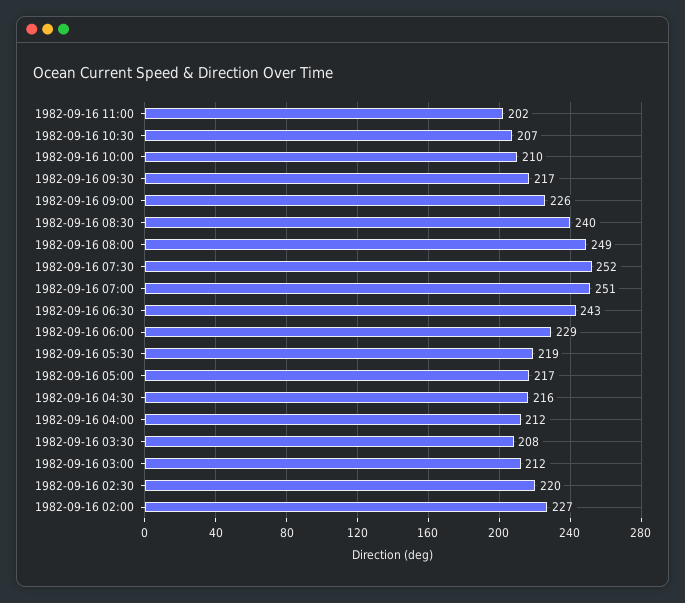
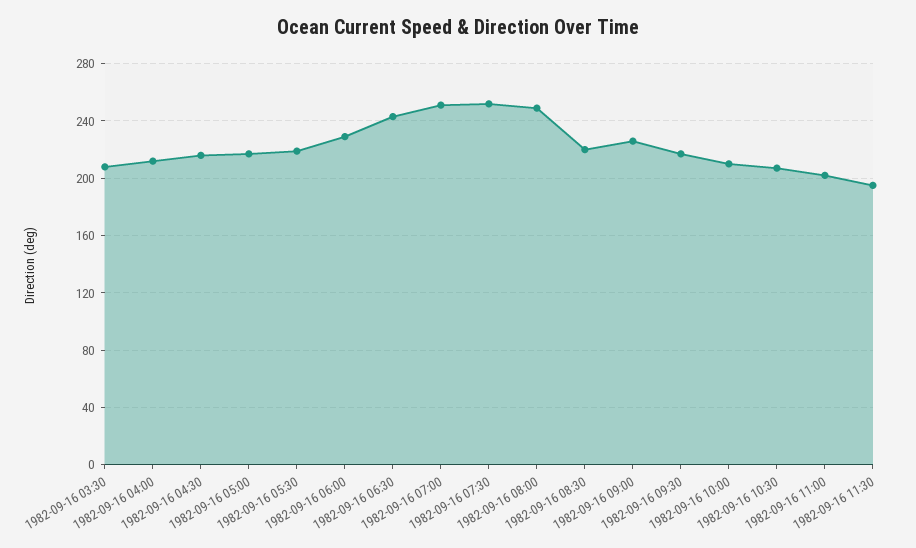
1982-09-16 08:30: 240 -> 220
1982-09-16 03:00: 212 -> none
1982-09-16 02:30: 220 -> none
1982-09-16 02:00: 227 -> none
1982-09-16 11:30: none -> 195

